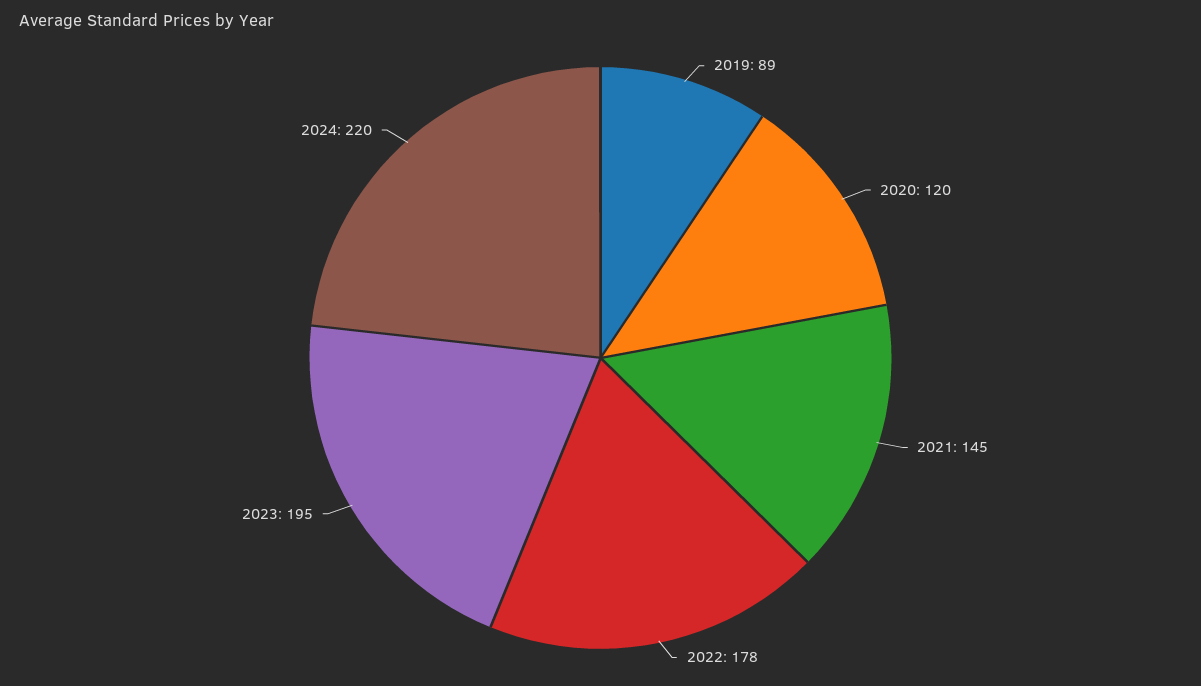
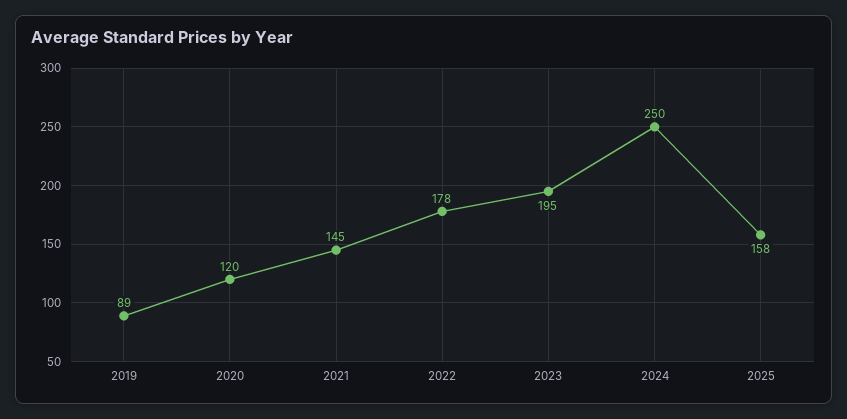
2024: 220 -> 250
2025: none -> 158

